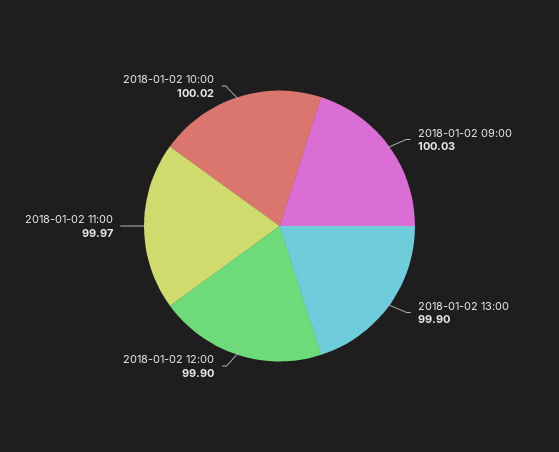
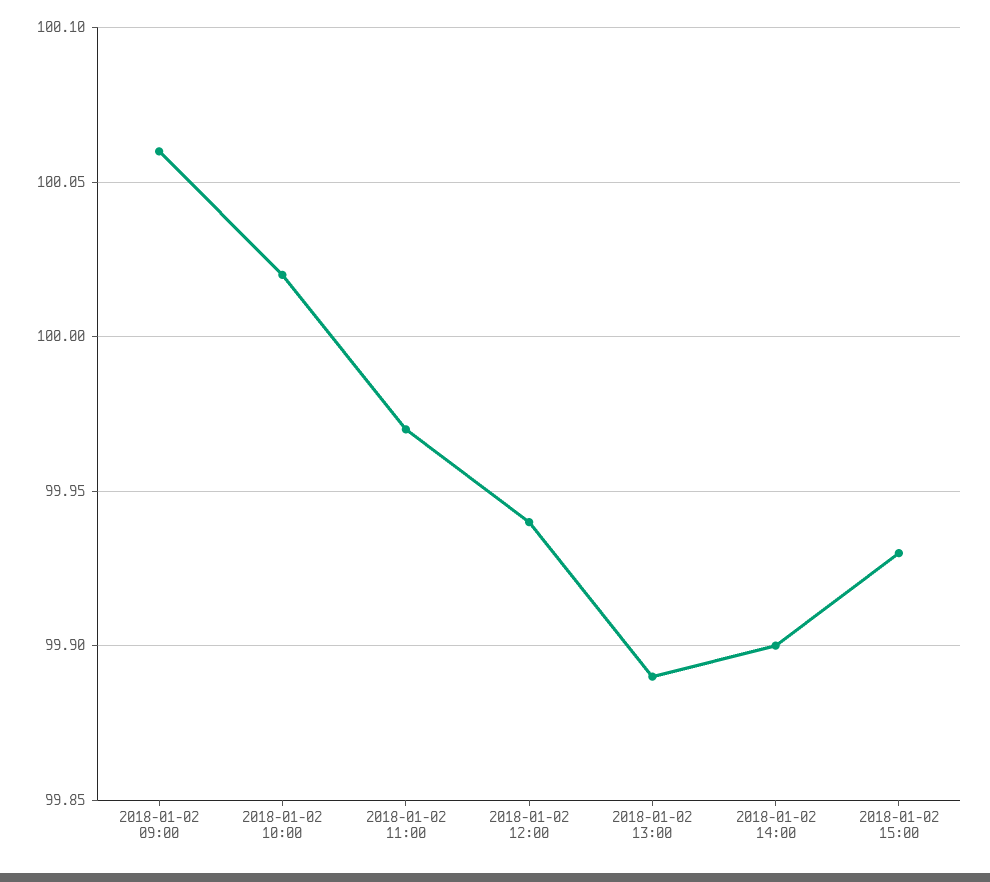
2018-01-02 09:00: 100.03 -> 100.06
2018-01-02 13:00: 99.9 -> 99.89
2018-01-02 12:00: 99.9 -> 99.94
2018-01-02 14:00: none -> 99.9
2018-01-02 15:00: none -> 99.93

